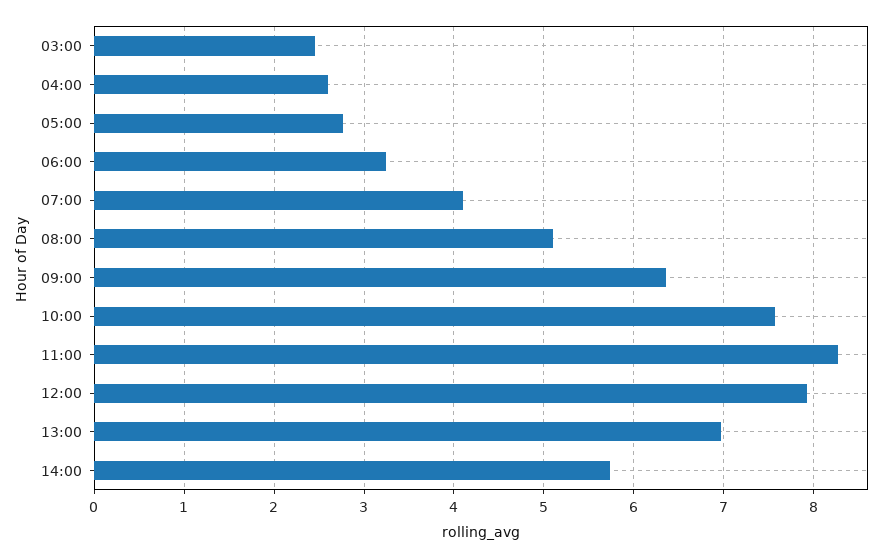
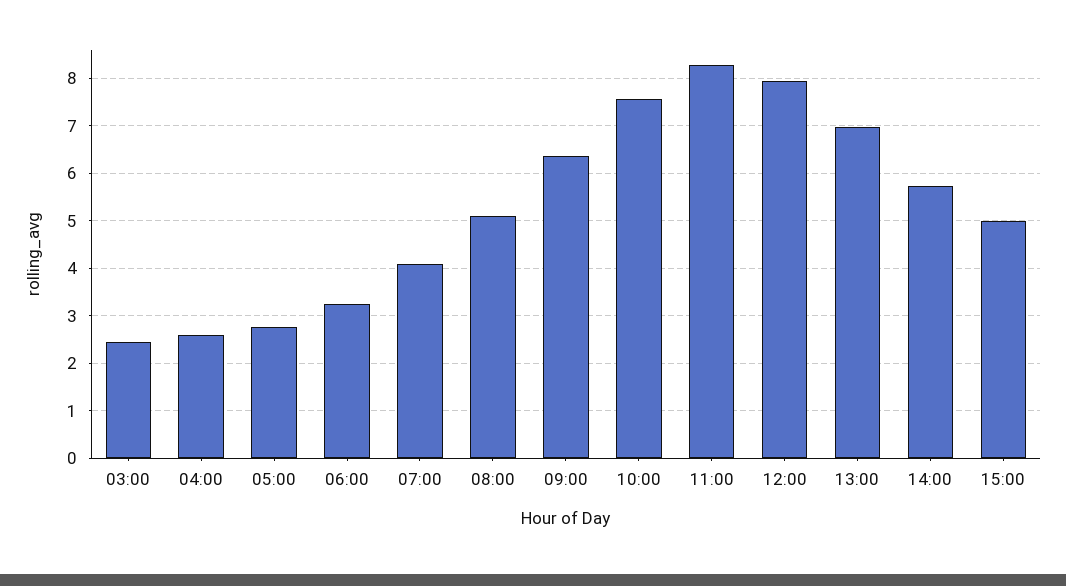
15:00: none -> 5

